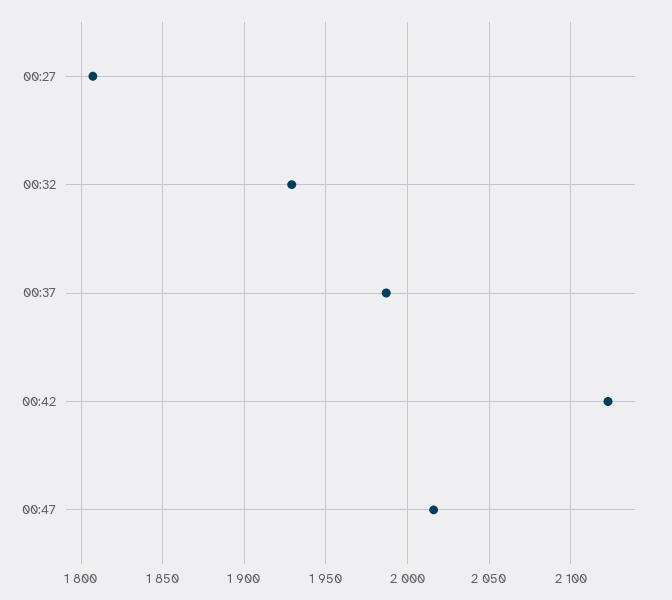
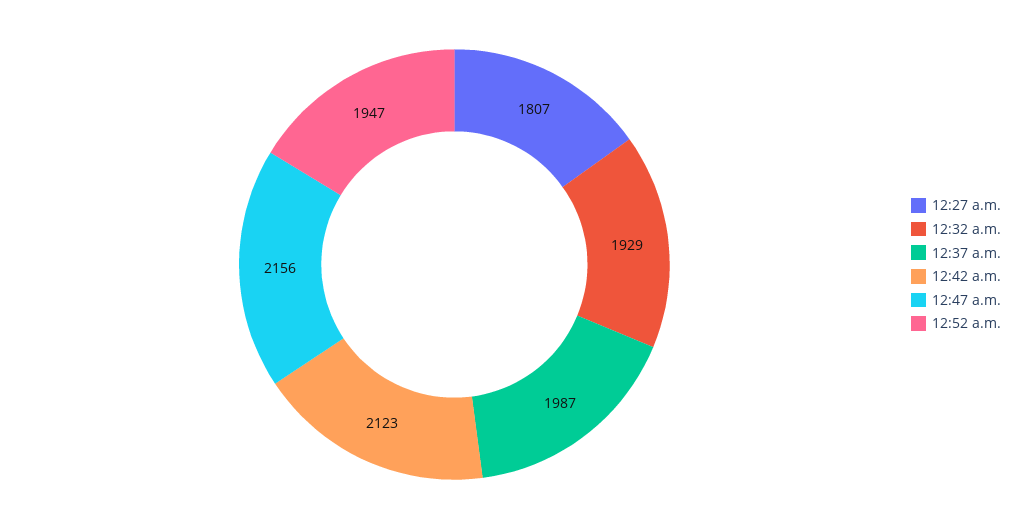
00:47: 2015 -> 2156
12:52 a.m.: none -> 1947

